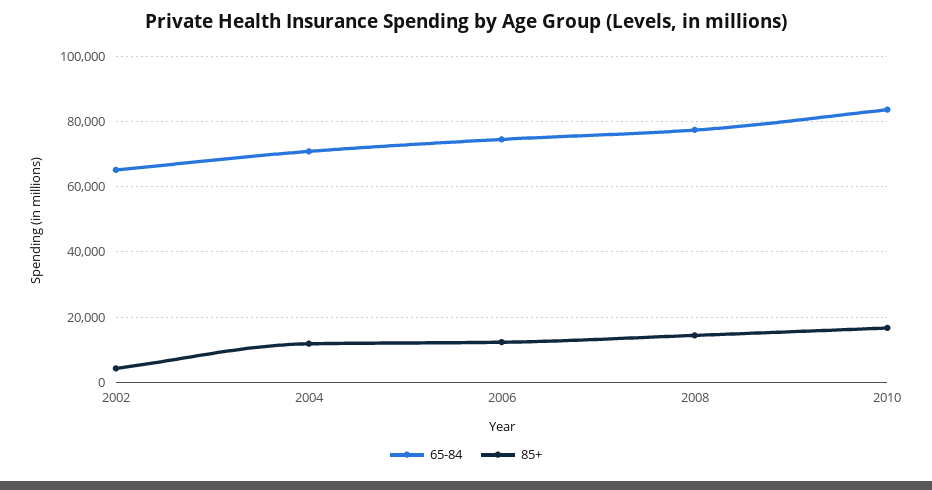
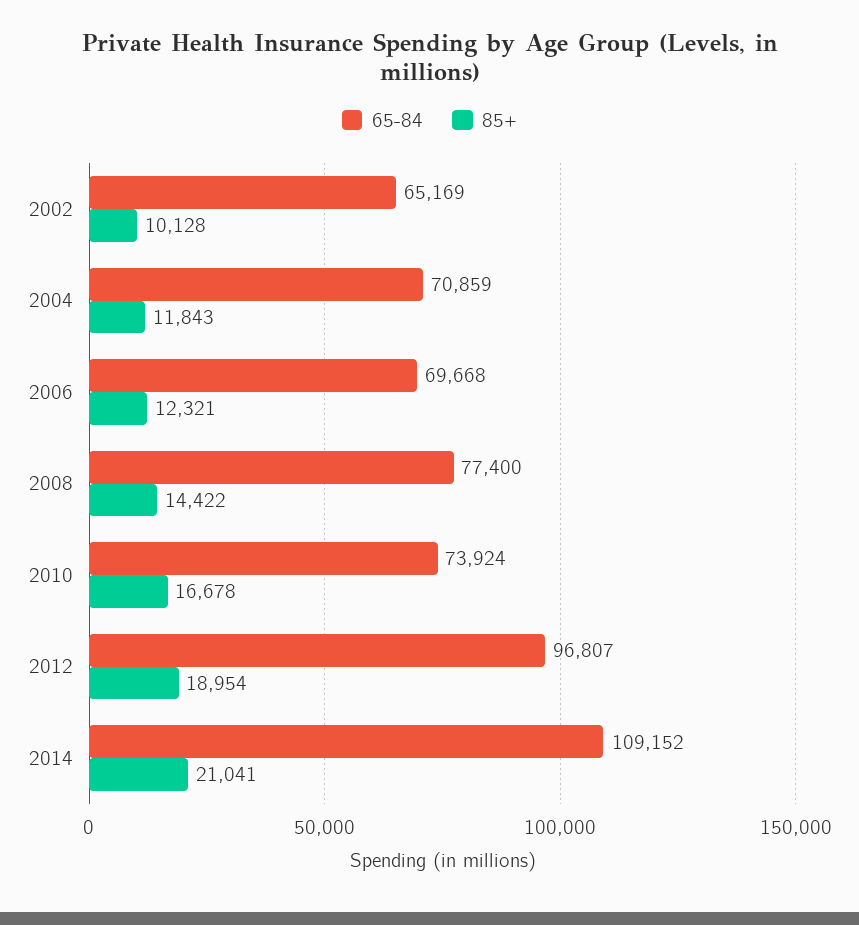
85+, 2002: 4000 -> 10128
65-84, 2006: 74000 -> 69668
65-84, 2010: 84000 -> 73924
65-84, 2012: none -> 96807
85+, 2012: none -> 18954
65-84, 2014: none -> 109152
85+, 2014: none -> 21041

